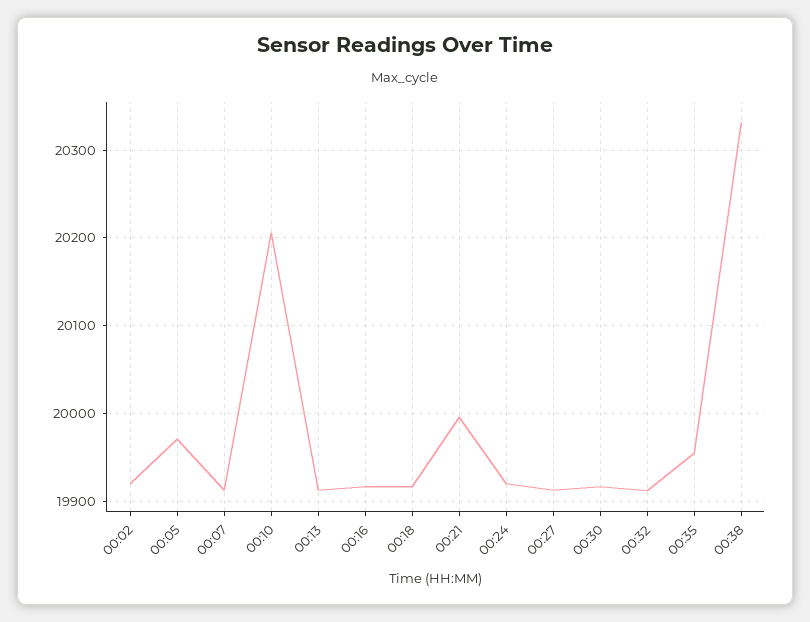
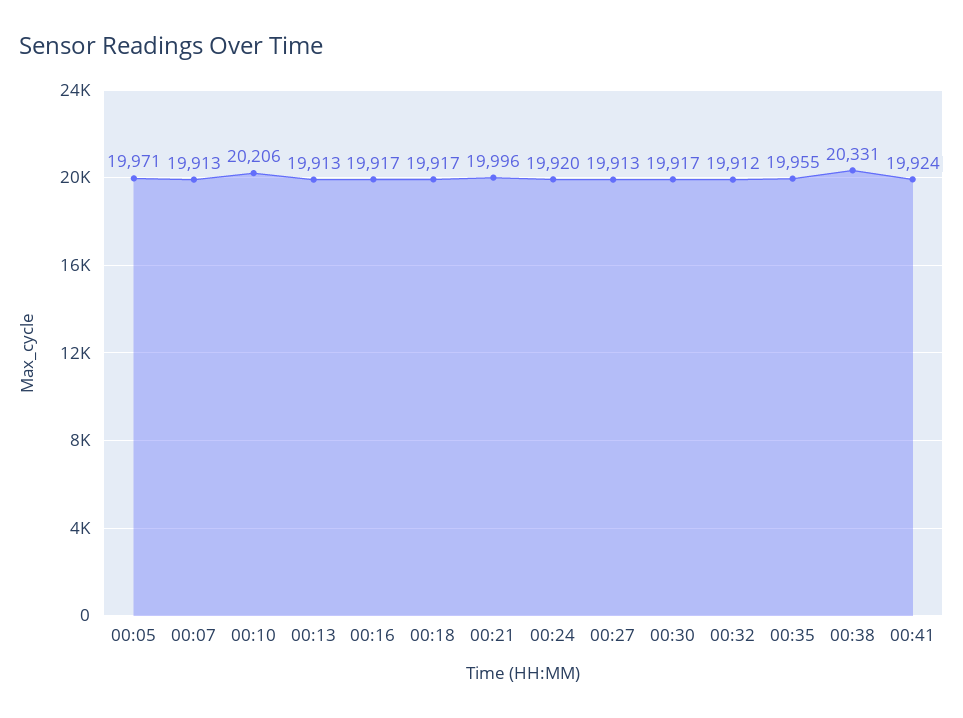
00:02: 19920 -> none
00:41: none -> 19924

